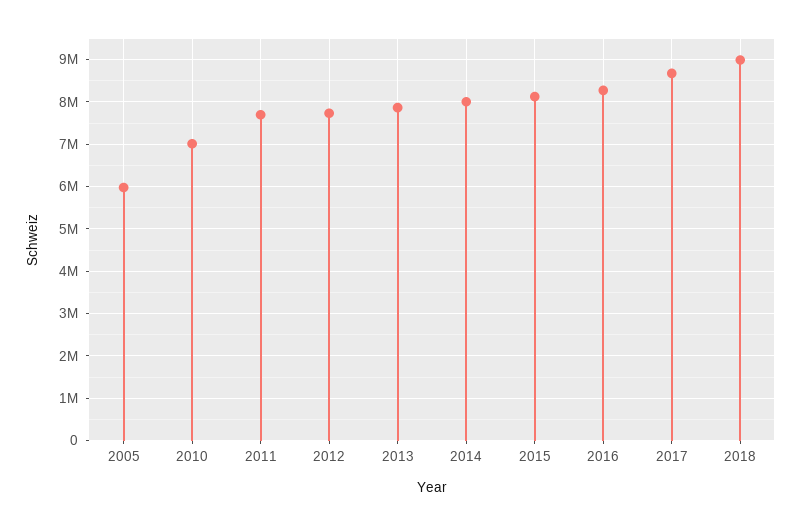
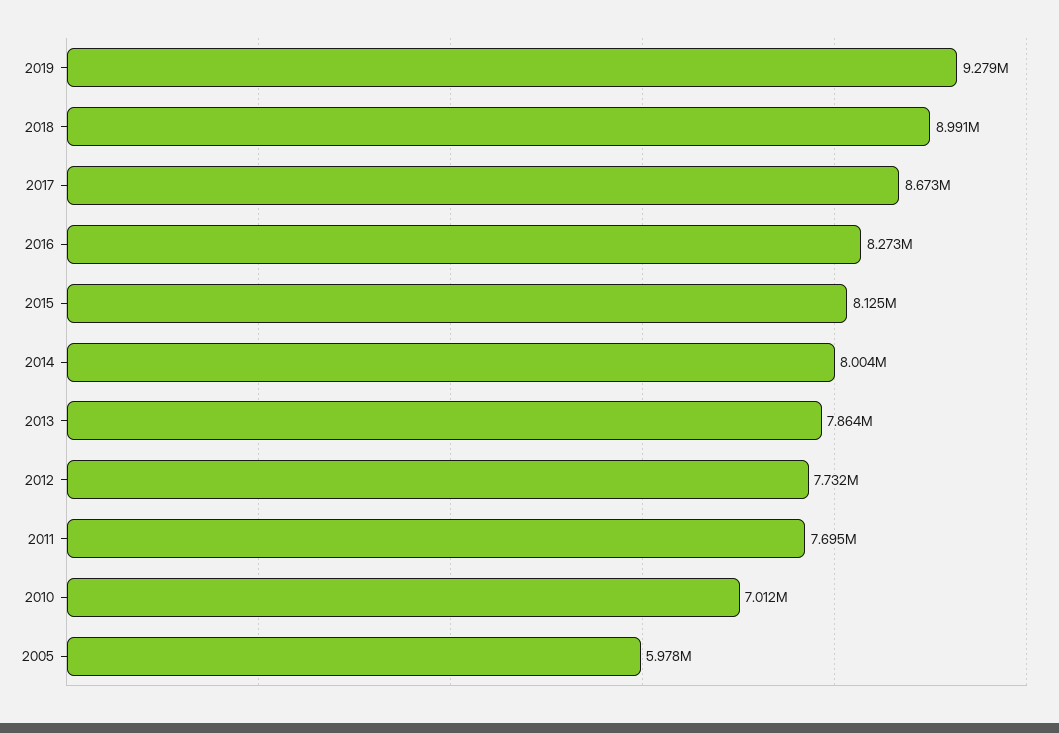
2019: none -> 9279000

